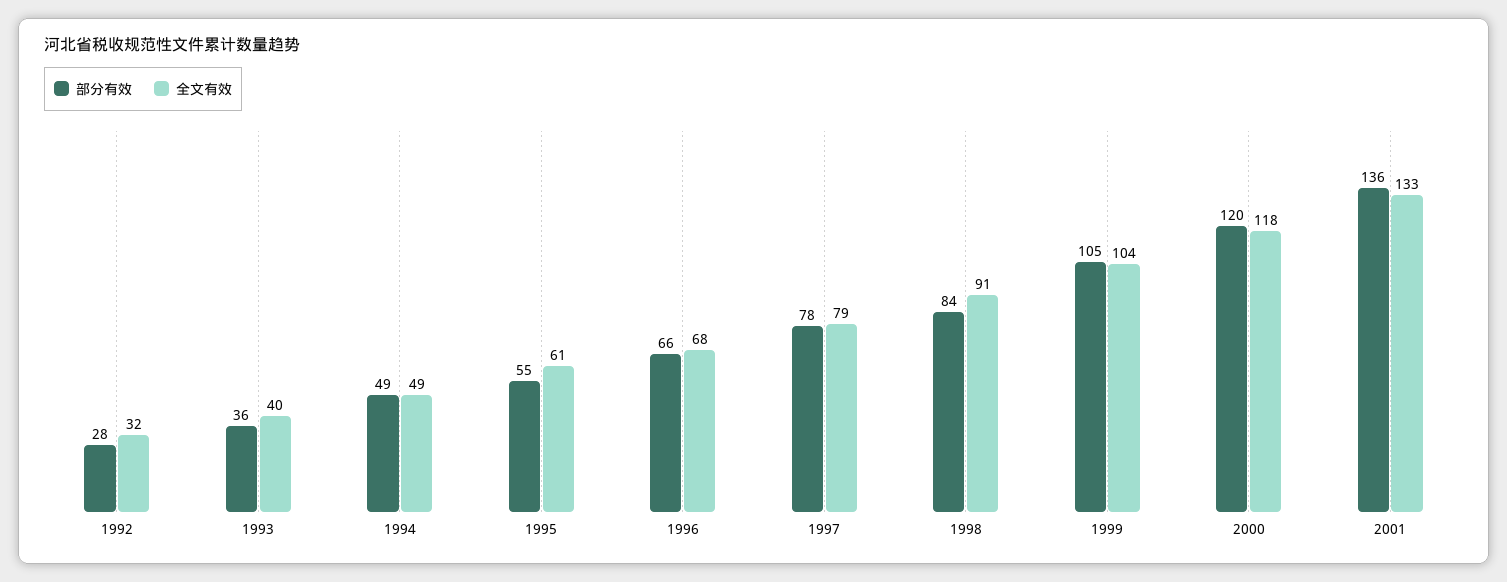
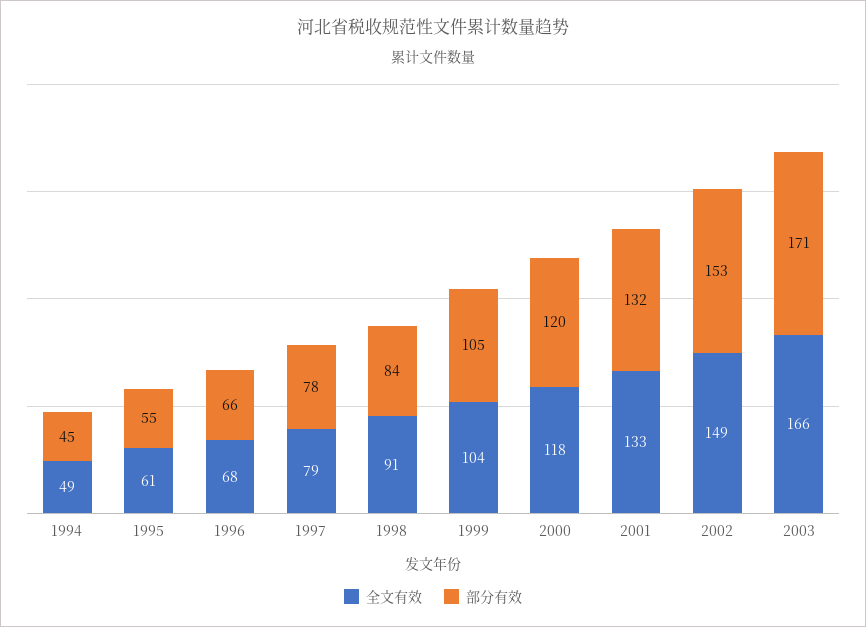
部分有效, 1992: 28 -> none
全文有效, 1992: 32 -> none
部分有效, 1993: 36 -> none
全文有效, 1993: 40 -> none
部分有效, 1994: 49 -> 45
部分有效, 2001: 136 -> 132
全文有效, 2002: none -> 149
部分有效, 2002: none -> 153
全文有效, 2003: none -> 166
部分有效, 2003: none -> 171

